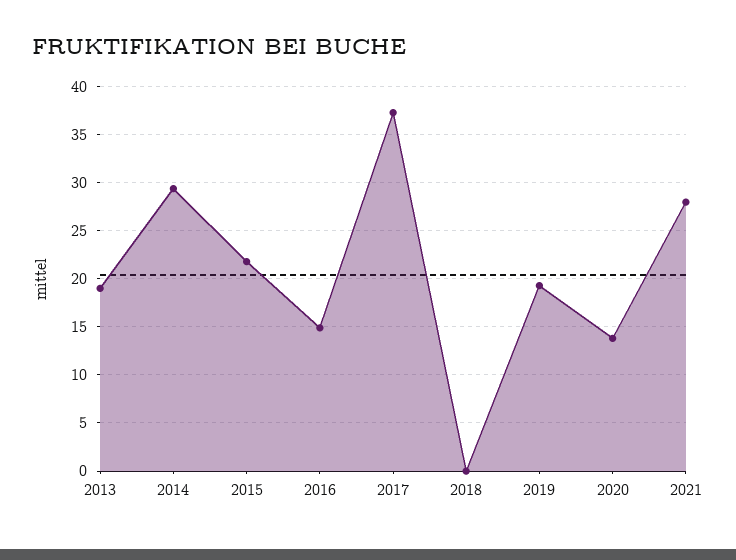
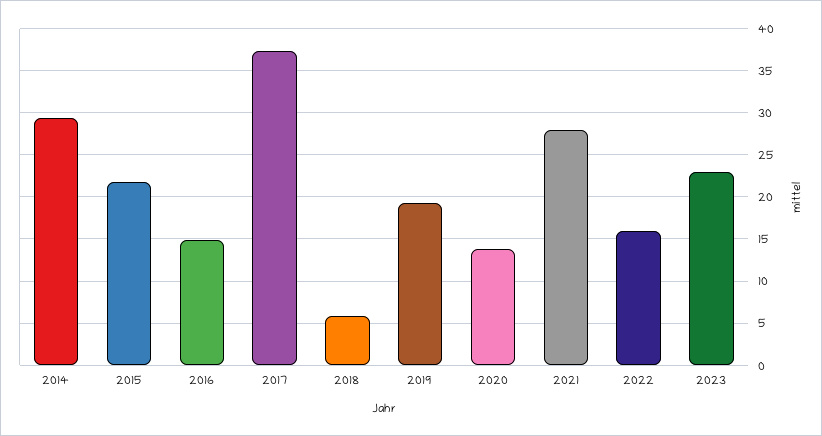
2013: 19 -> none
2018: 0 -> 6
2022: none -> 16
2023: none -> 23

